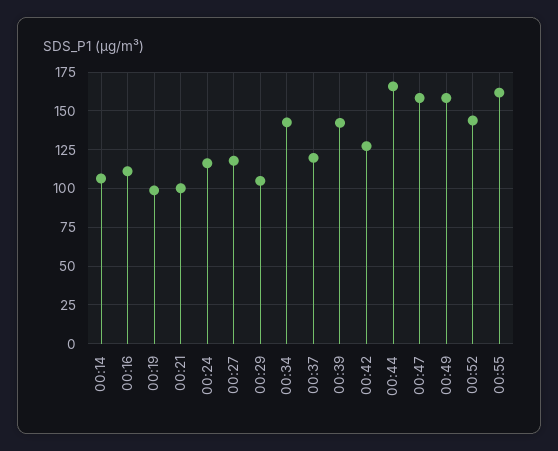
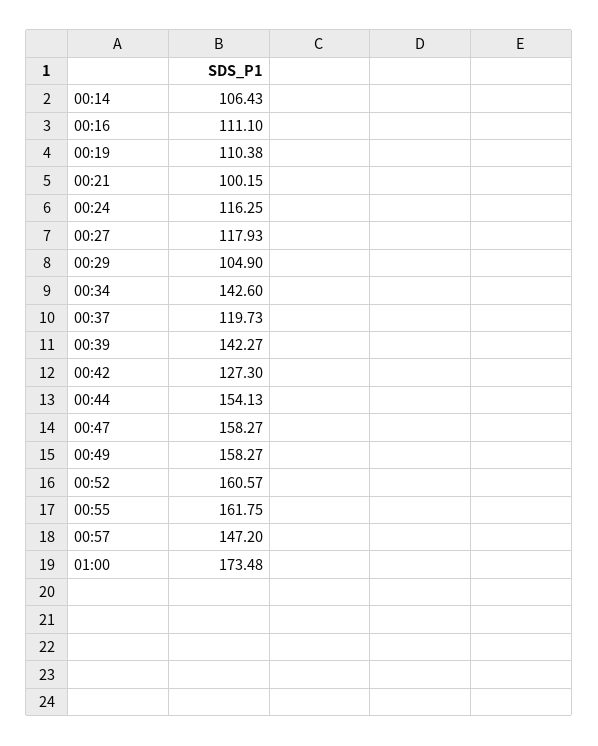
00:19: 100 -> 110.38
00:44: 165 -> 154.13
00:52: 145 -> 160.57
00:57: none -> 147.2
01:00: none -> 173.48

